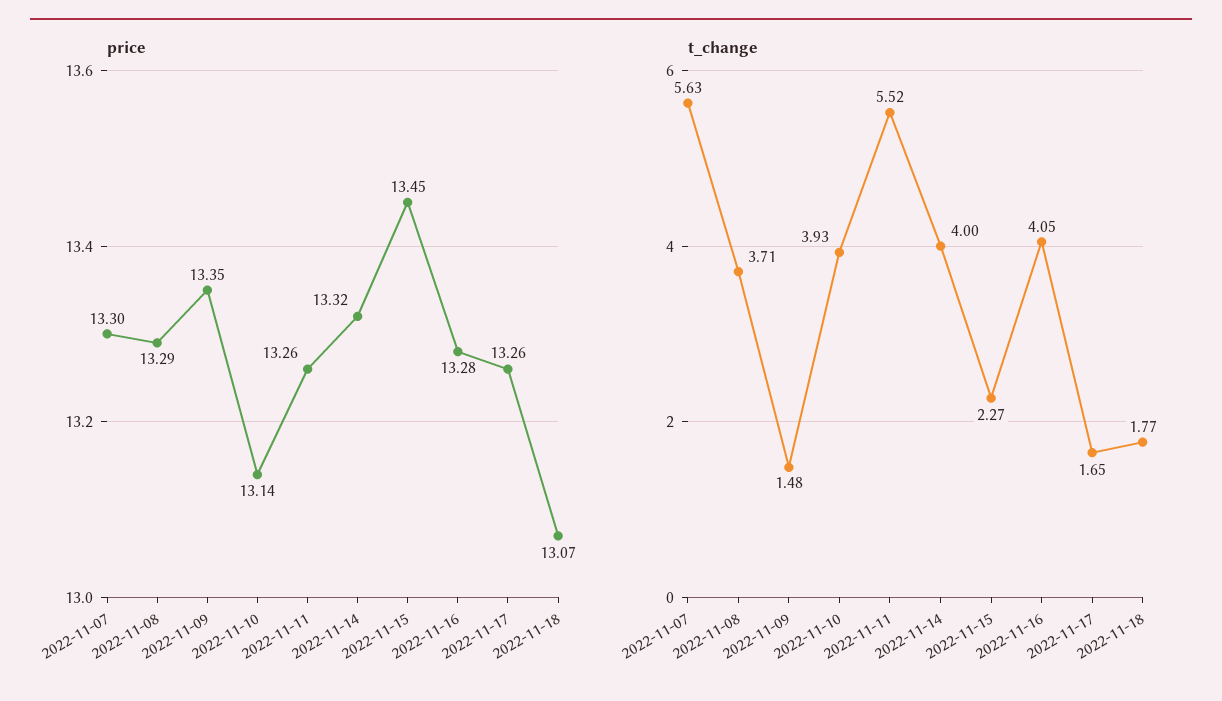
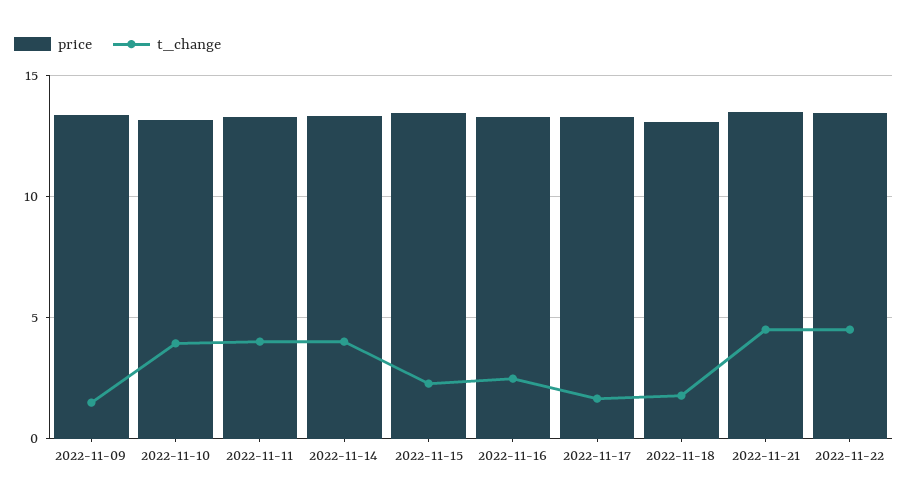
price, 2022-11-07: 13.3 -> none
price, 2022-11-08: 13.29 -> none
t_change, 2022-11-07: 5.63 -> none
t_change, 2022-11-08: 3.71 -> none
t_change, 2022-11-11: 5.52 -> 4
t_change, 2022-11-16: 4.05 -> 2.5
price, 2022-11-21: none -> 13.5
t_change, 2022-11-21: none -> 4.5
price, 2022-11-22: none -> 13.5
t_change, 2022-11-22: none -> 4.5

